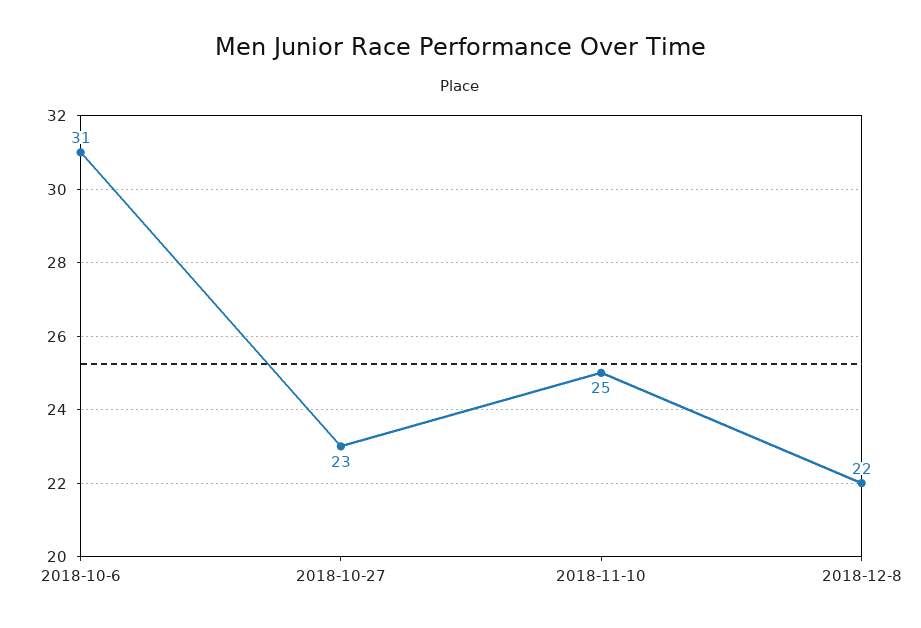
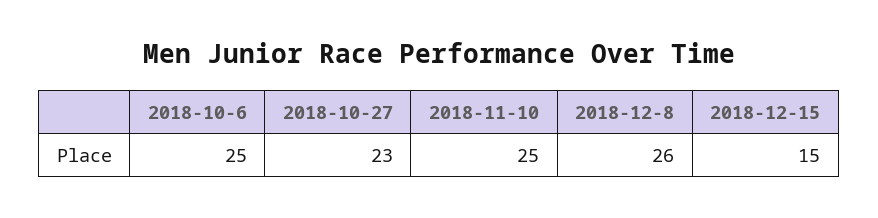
2018-10-6: 31 -> 25
2018-12-8: 22 -> 26
2018-12-15: none -> 15

